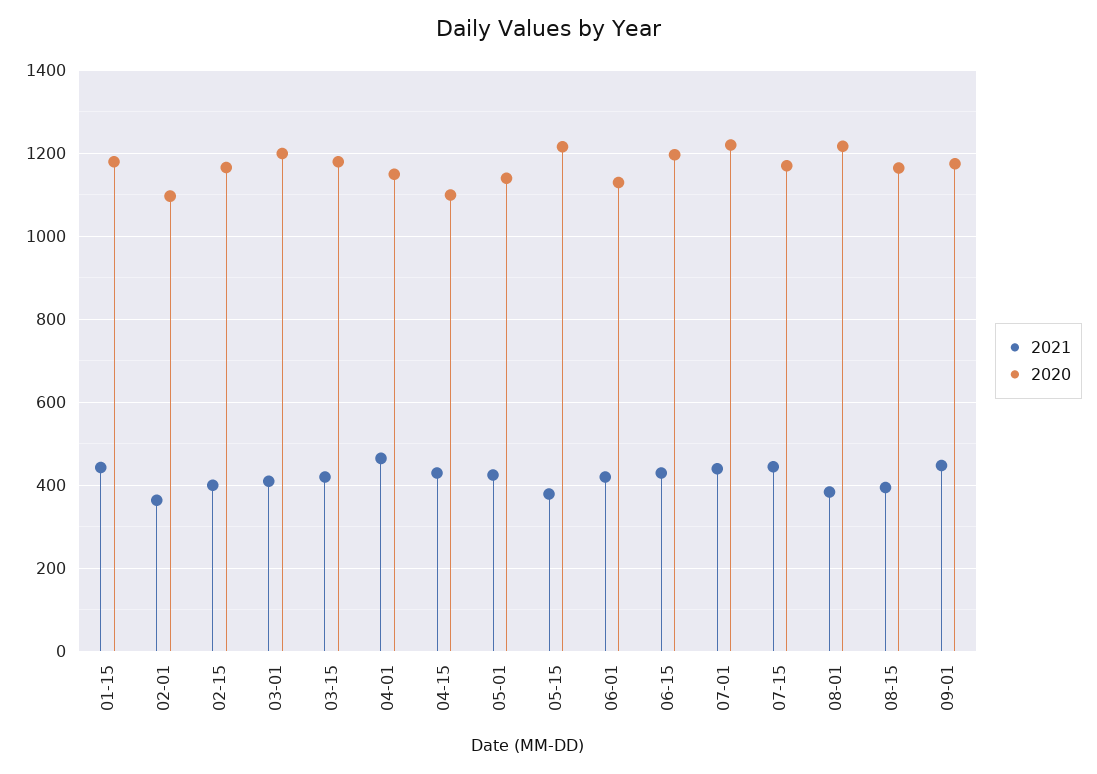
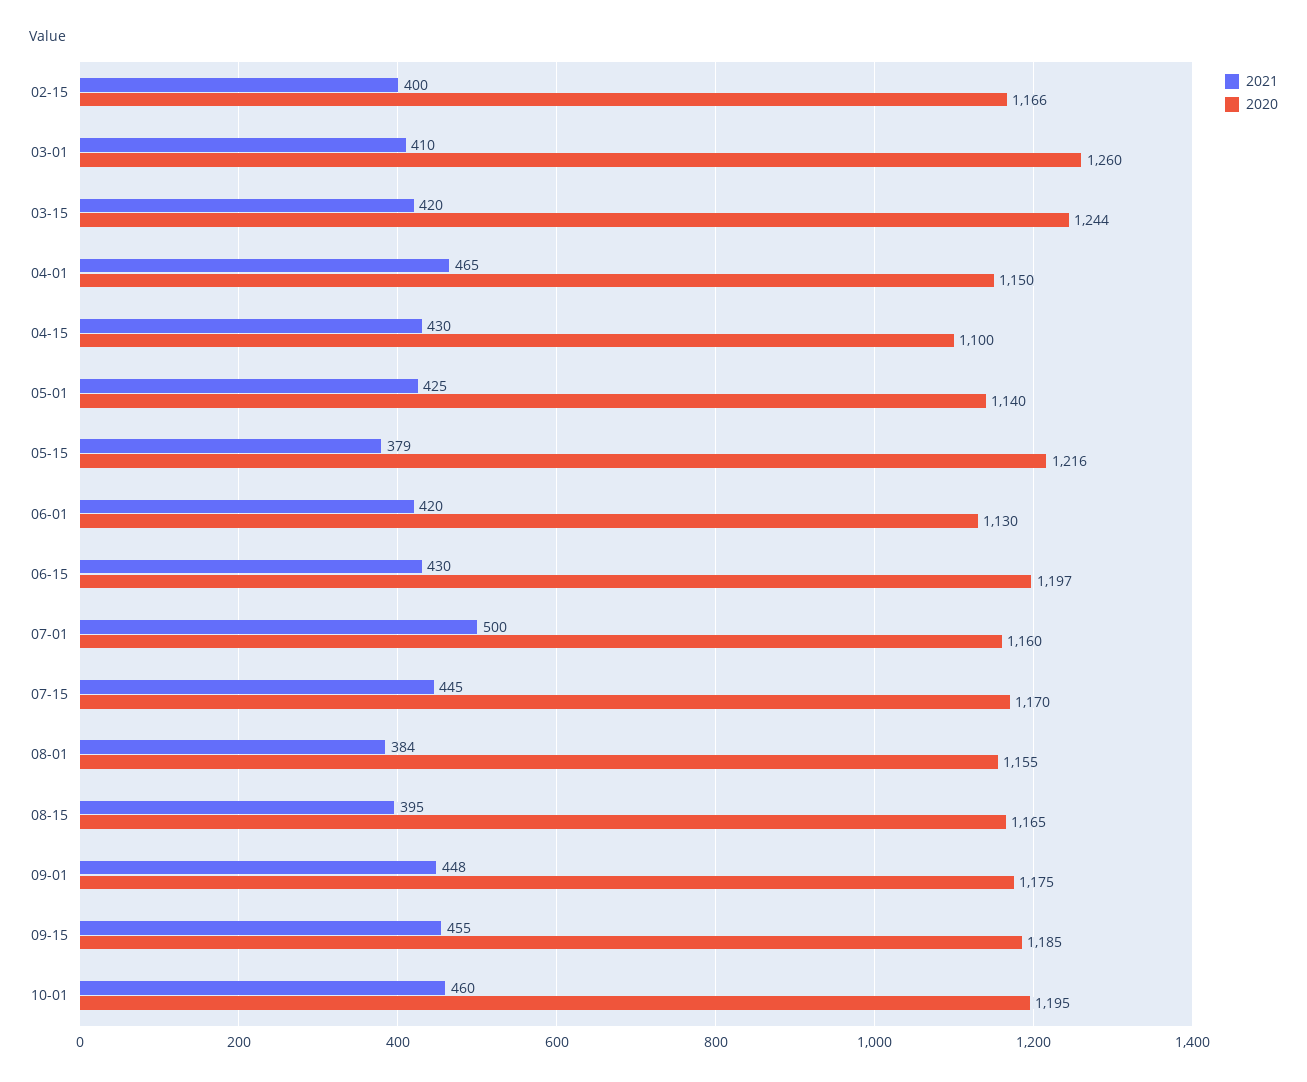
2021, 01-15: 440 -> none
2020, 01-15: 1180 -> none
2021, 02-01: 360 -> none
2020, 02-01: 1100 -> none
2020, 03-01: 1200 -> 1260
2020, 03-15: 1180 -> 1244
2021, 07-01: 440 -> 500
2020, 07-01: 1220 -> 1160
2020, 08-01: 1220 -> 1155
2021, 09-15: none -> 455
2020, 09-15: none -> 1185
2021, 10-01: none -> 460
2020, 10-01: none -> 1195

